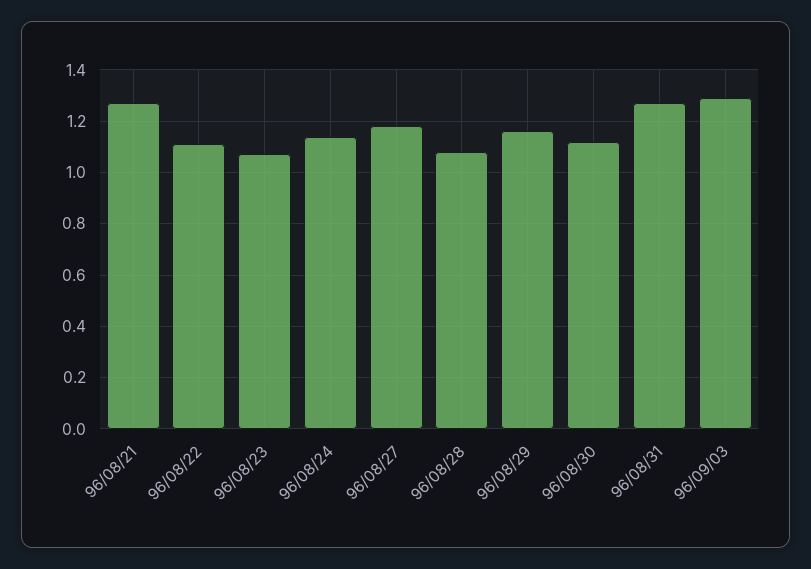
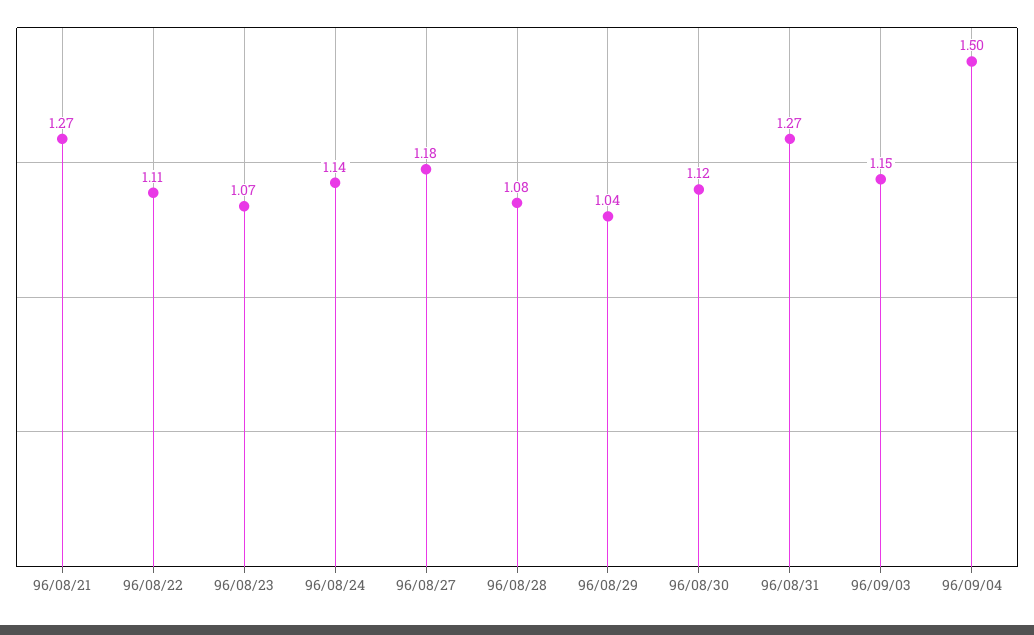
96/08/29: 1.15 -> 1.04
96/09/03: 1.3 -> 1.15
96/09/04: none -> 1.5

